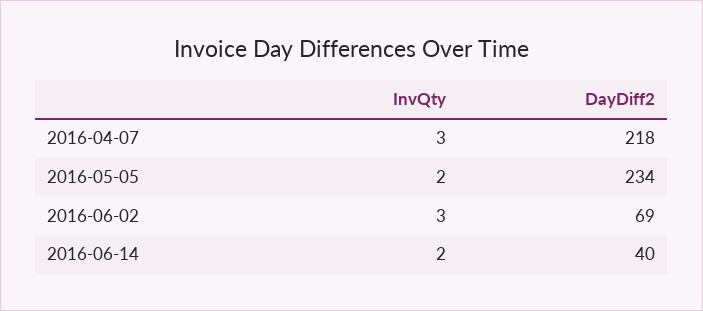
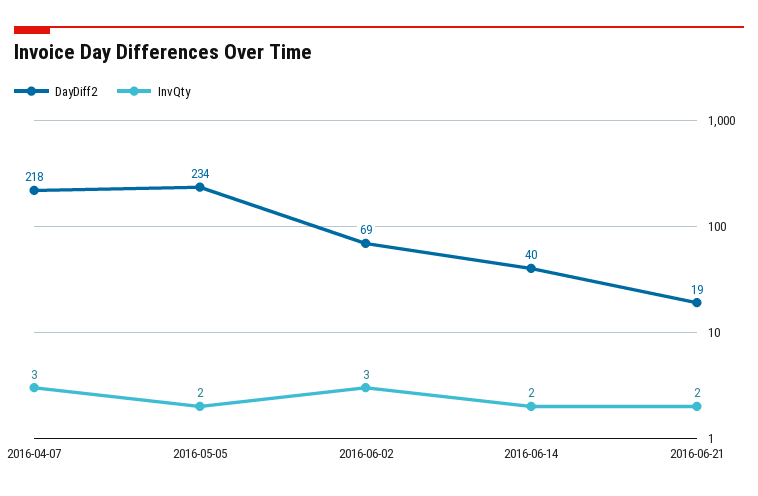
DayDiff2, 2016-06-21: none -> 19
InvQty, 2016-06-21: none -> 2

